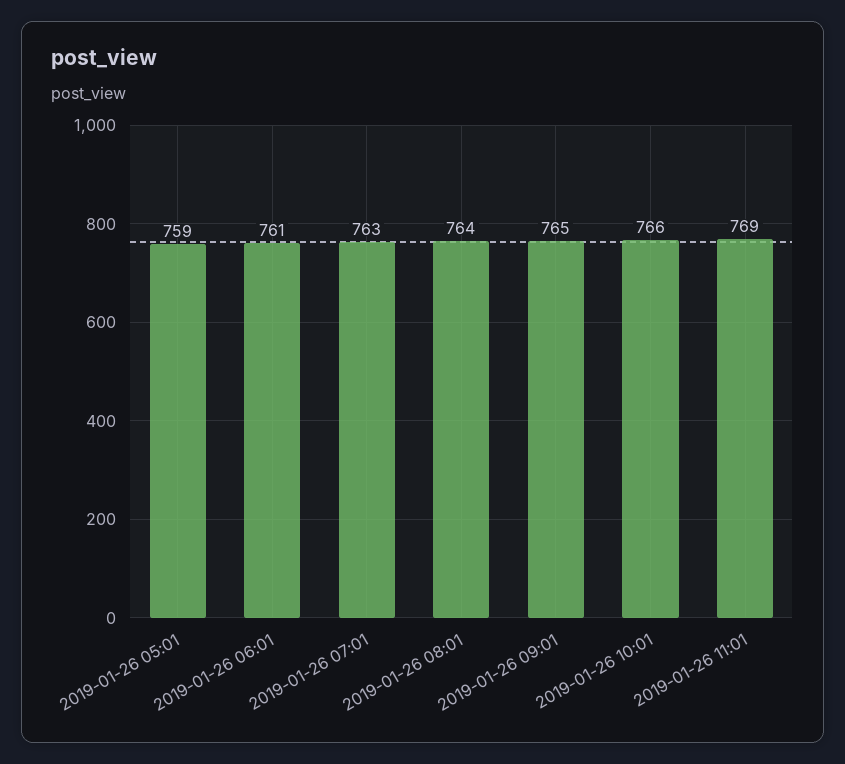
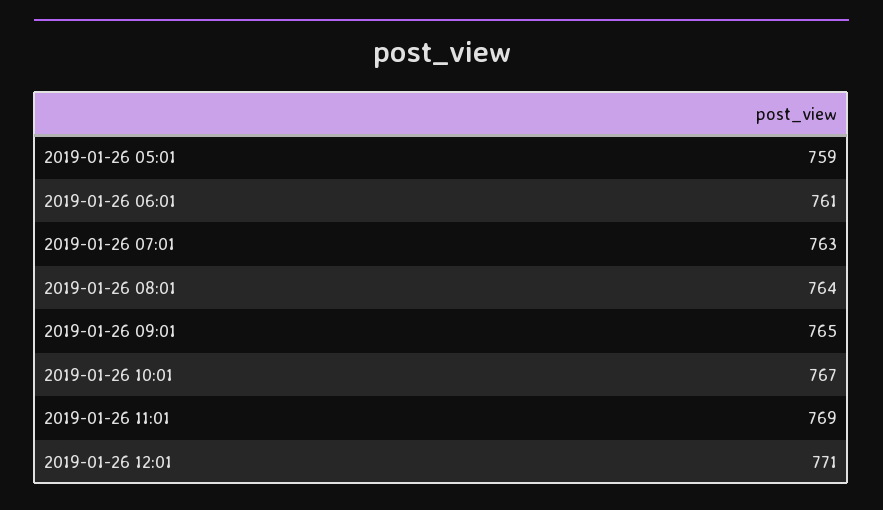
2019-01-26 10:01: 766 -> 767
2019-01-26 12:01: none -> 771

